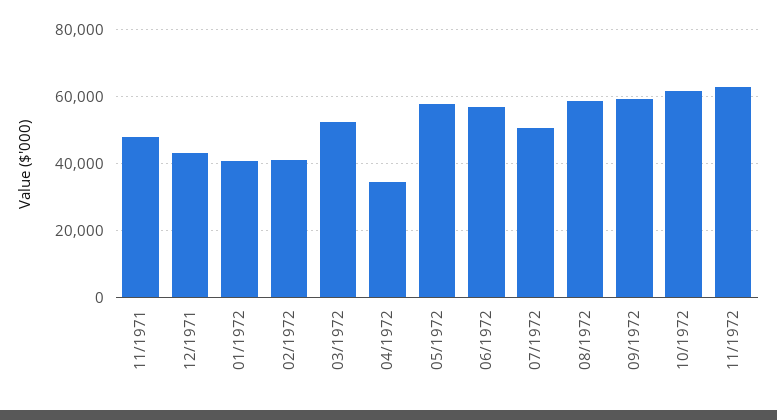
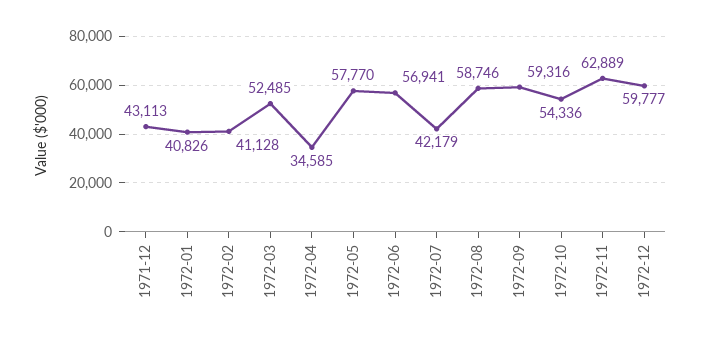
11/1971: 48000 -> none
07/1972: 50000 -> 42179
10/1972: 62000 -> 54336
1972-12: none -> 59777

